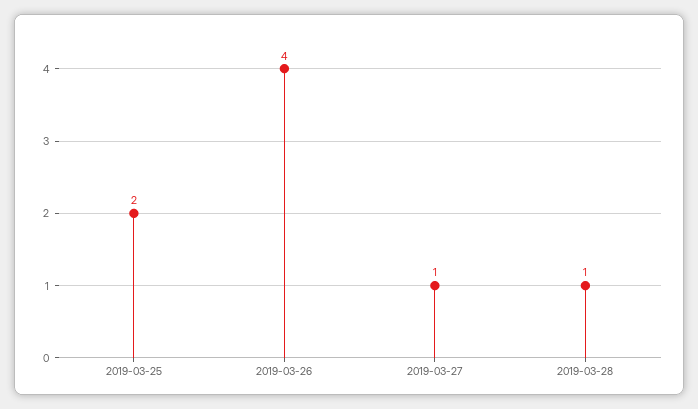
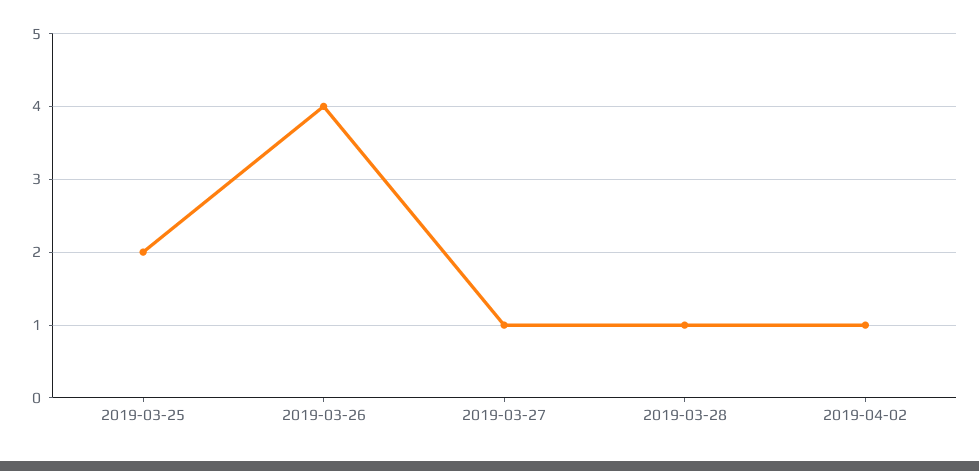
2019-04-02: none -> 1

